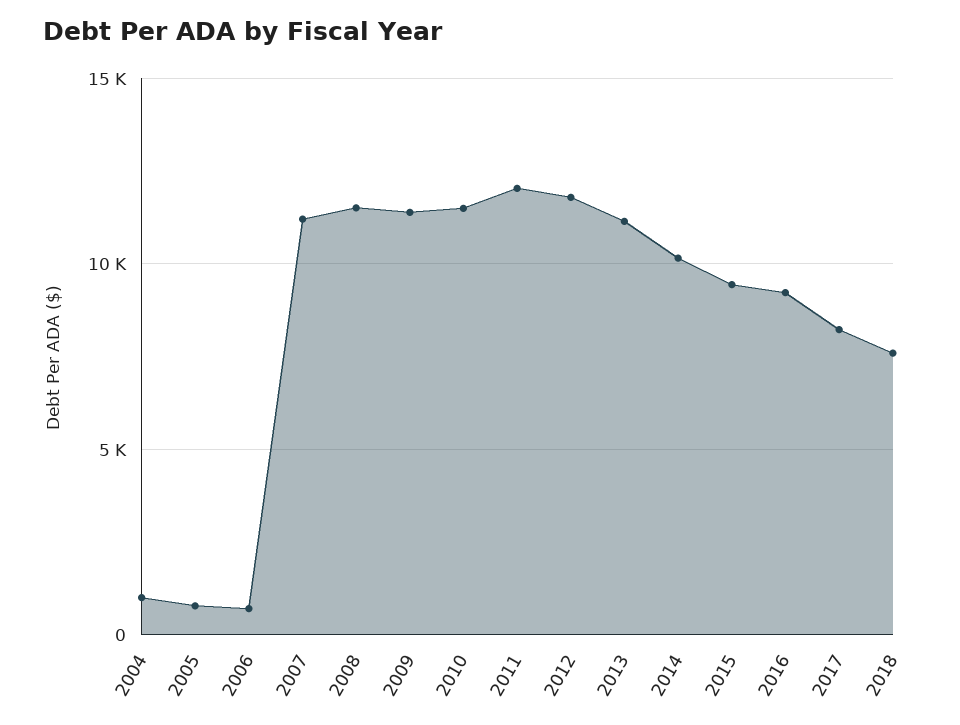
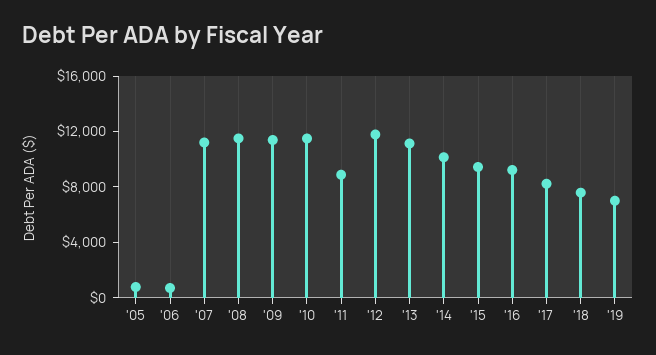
2004: 1000 -> none
2011: 12000 -> 9000
'19: none -> 7000

